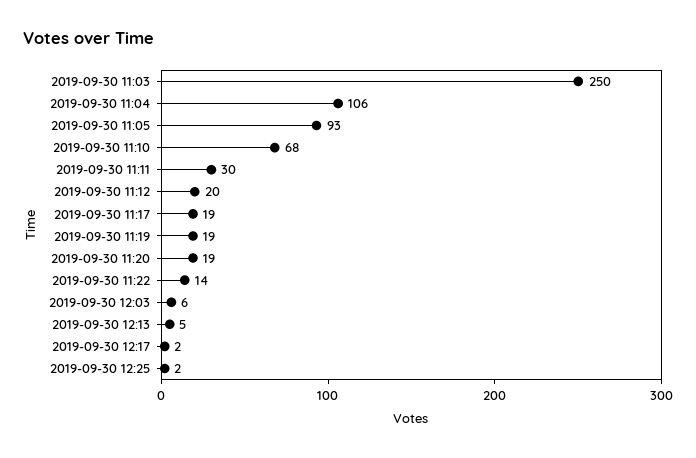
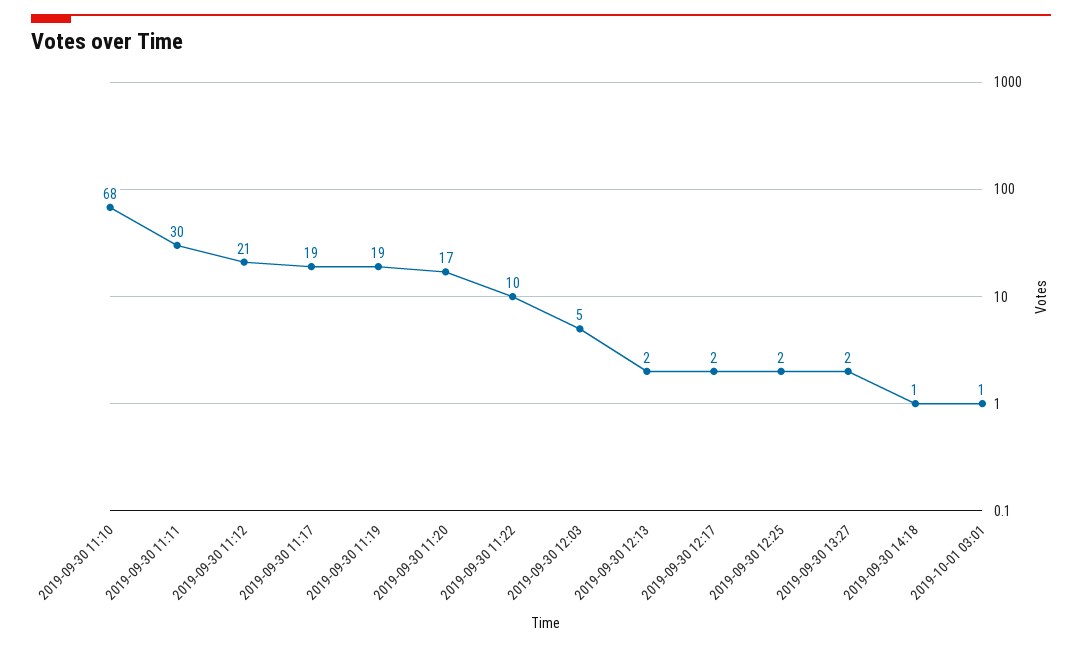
2019-09-30 11:03: 250 -> none
2019-09-30 11:04: 106 -> none
2019-09-30 11:05: 93 -> none
2019-09-30 11:12: 20 -> 21
2019-09-30 11:20: 19 -> 17
2019-09-30 11:22: 14 -> 10
2019-09-30 12:03: 6 -> 5
2019-09-30 12:13: 5 -> 2
2019-09-30 13:27: none -> 2
2019-09-30 14:18: none -> 1
2019-10-01 03:01: none -> 1

